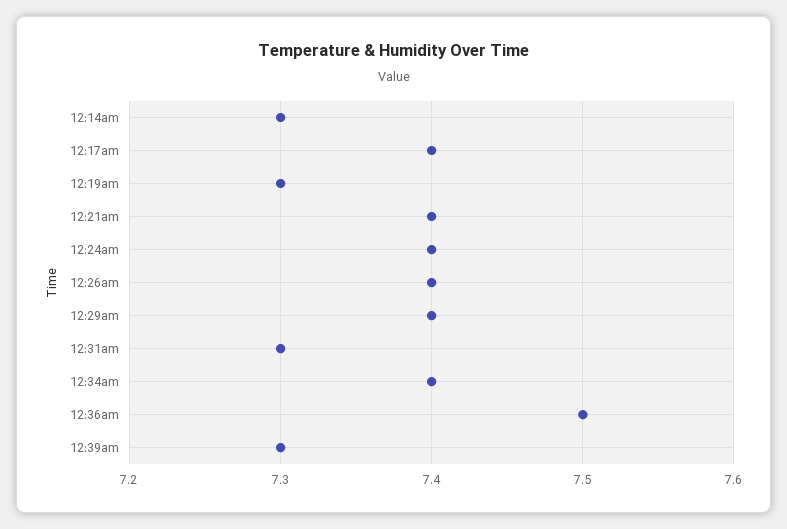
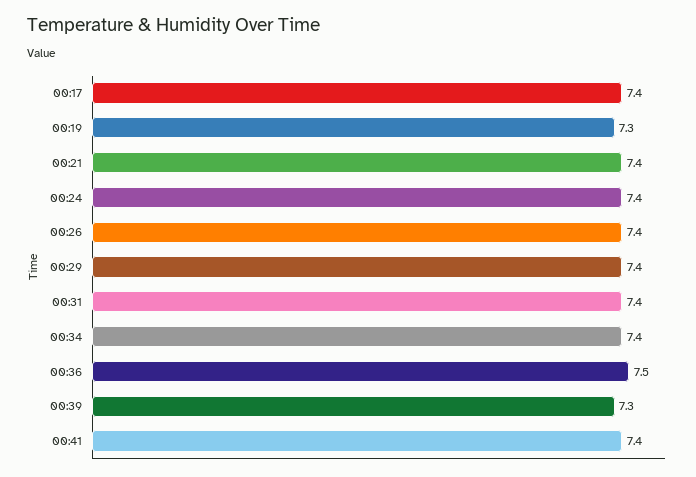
12:14am: 7.3 -> none
12:31am: 7.3 -> 7.4
00:41: none -> 7.4

